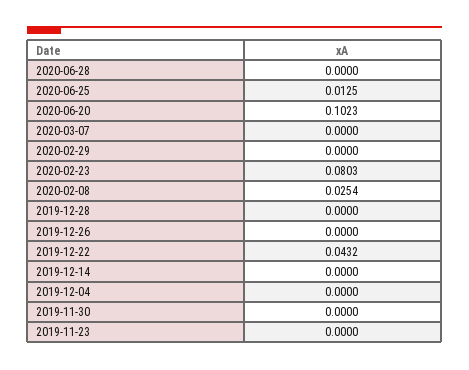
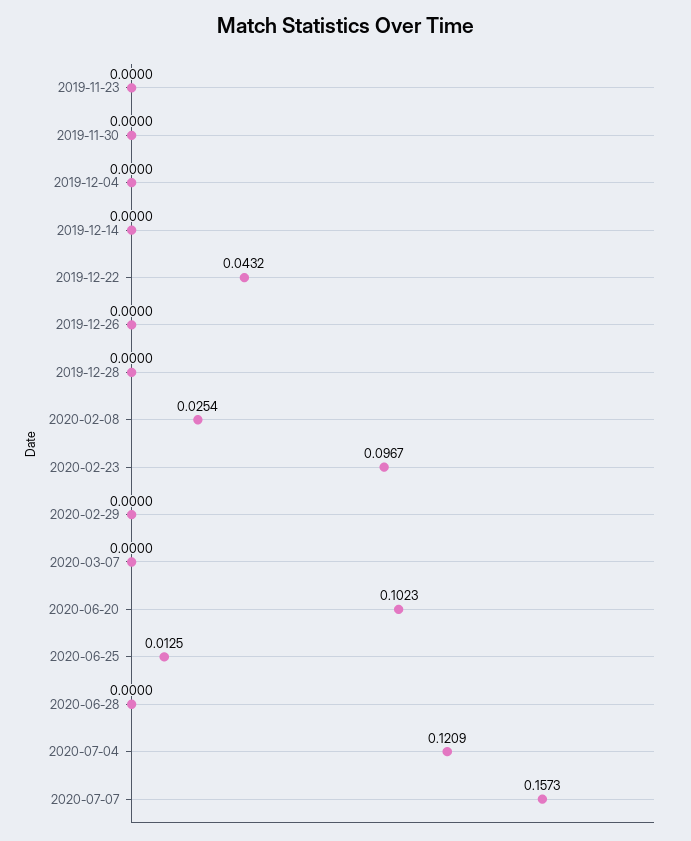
2020-02-23: 0.0803 -> 0.0967
2020-07-04: none -> 0.1209
2020-07-07: none -> 0.1573

